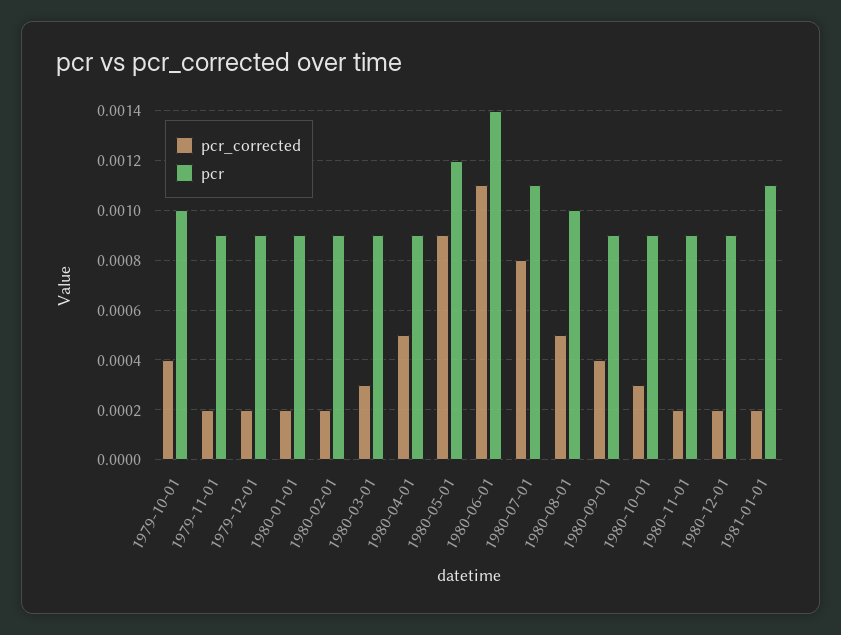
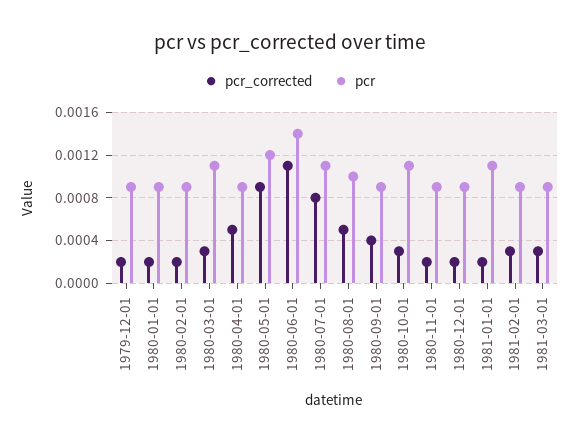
pcr_corrected, 1979-10-01: 0.0004 -> none
pcr, 1979-10-01: 0.001 -> none
pcr_corrected, 1979-11-01: 0.0002 -> none
pcr, 1979-11-01: 0.0009 -> none
pcr, 1980-03-01: 0.0009 -> 0.0011
pcr, 1980-10-01: 0.0009 -> 0.0011
pcr_corrected, 1981-02-01: none -> 0.0003
pcr, 1981-02-01: none -> 0.0009
pcr_corrected, 1981-03-01: none -> 0.0003
pcr, 1981-03-01: none -> 0.0009

